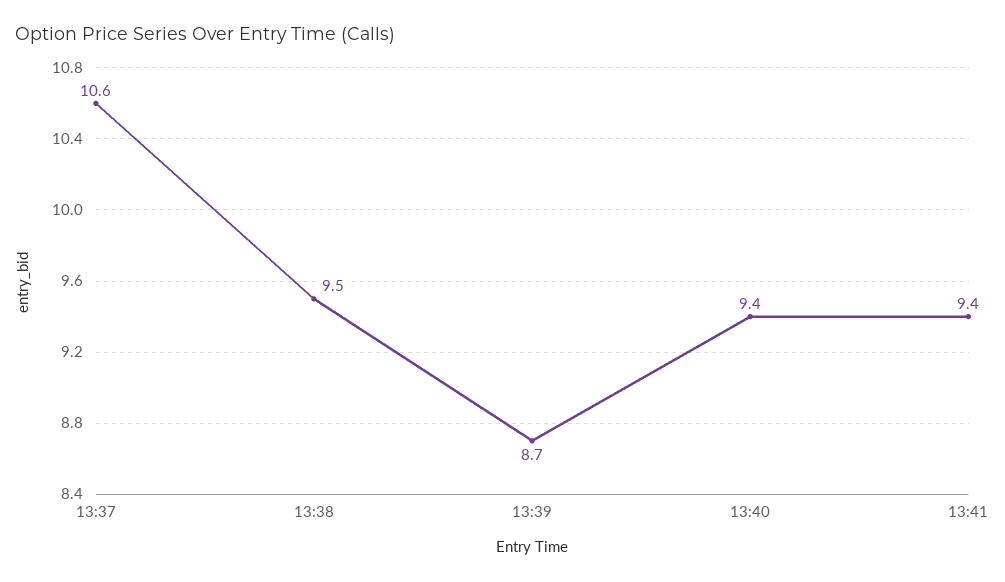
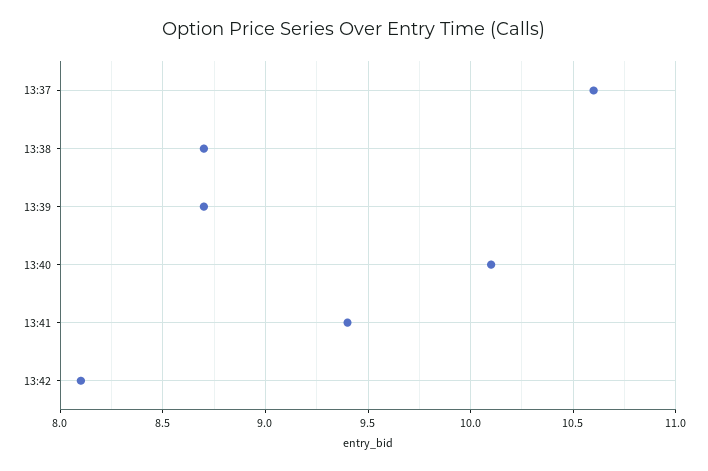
13:38: 9.5 -> 8.7
13:40: 9.4 -> 10.1
13:42: none -> 8.1

